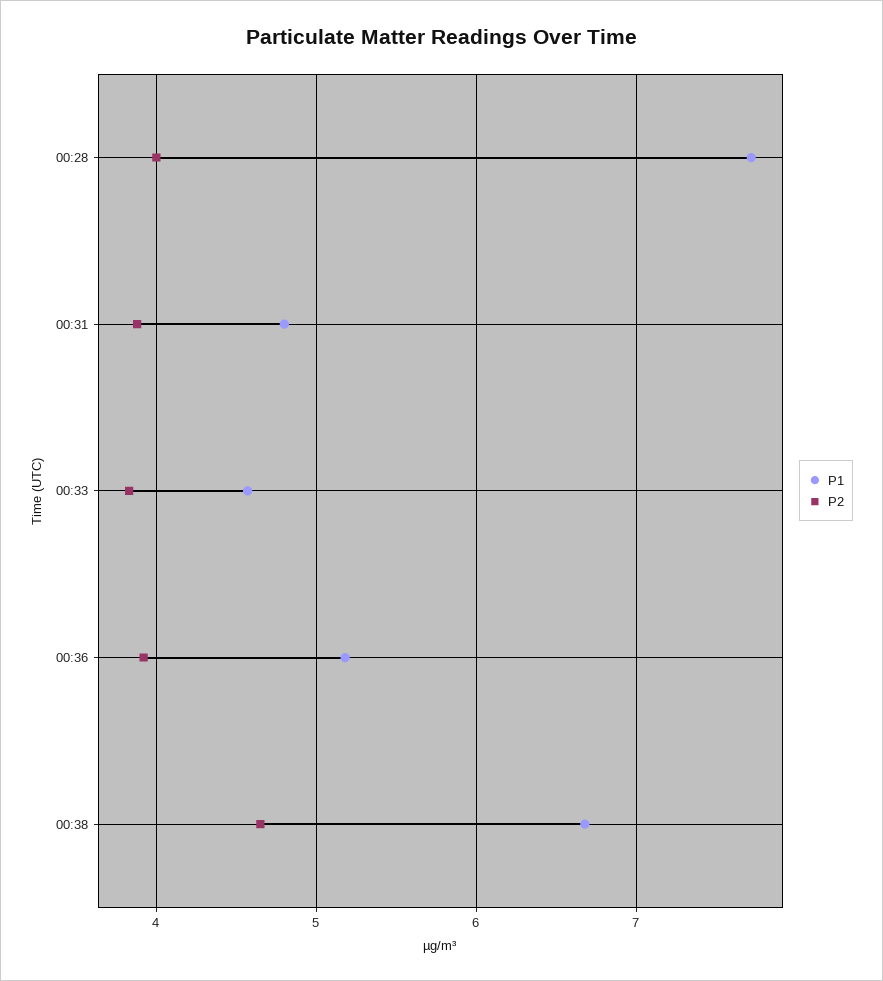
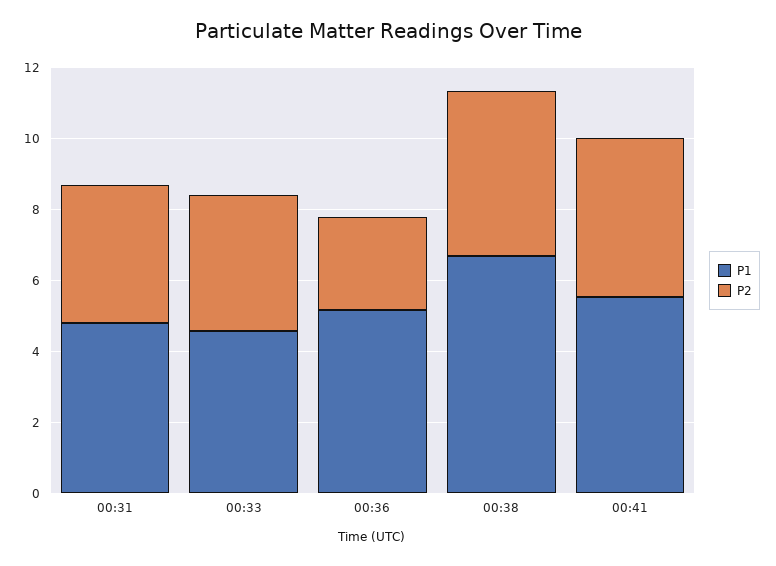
P1, 00:28: 7.7 -> none
P2, 00:28: 4 -> none
P2, 00:36: 3.9 -> 2.5
P1, 00:41: none -> 5.5
P2, 00:41: none -> 4.5

